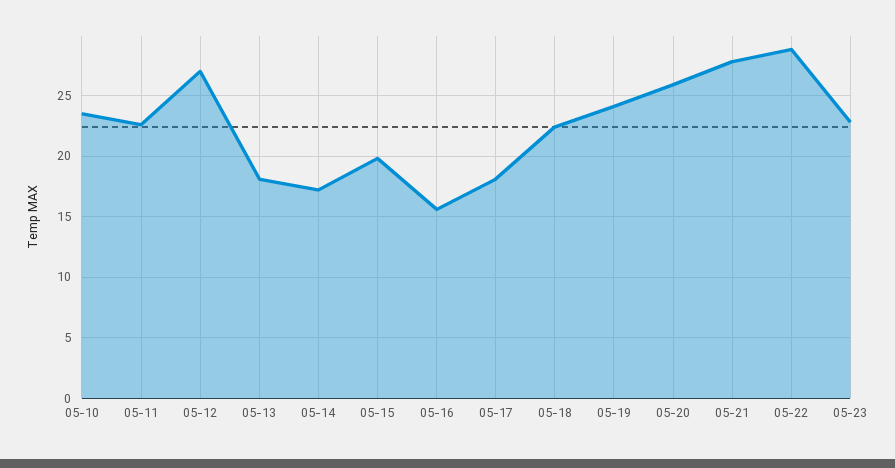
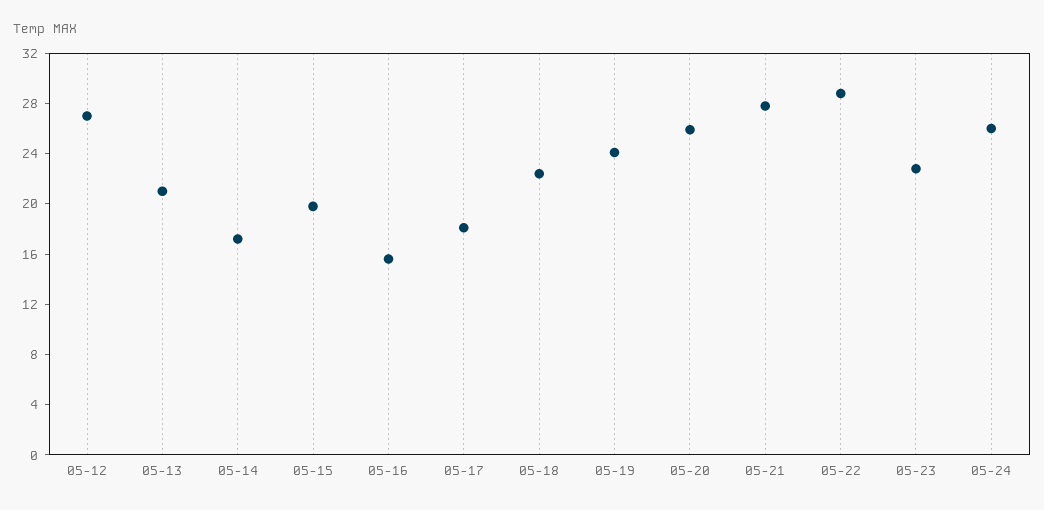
05-10: 23.5 -> none
05-11: 22.5 -> none
05-13: 18 -> 21
05-24: none -> 26

